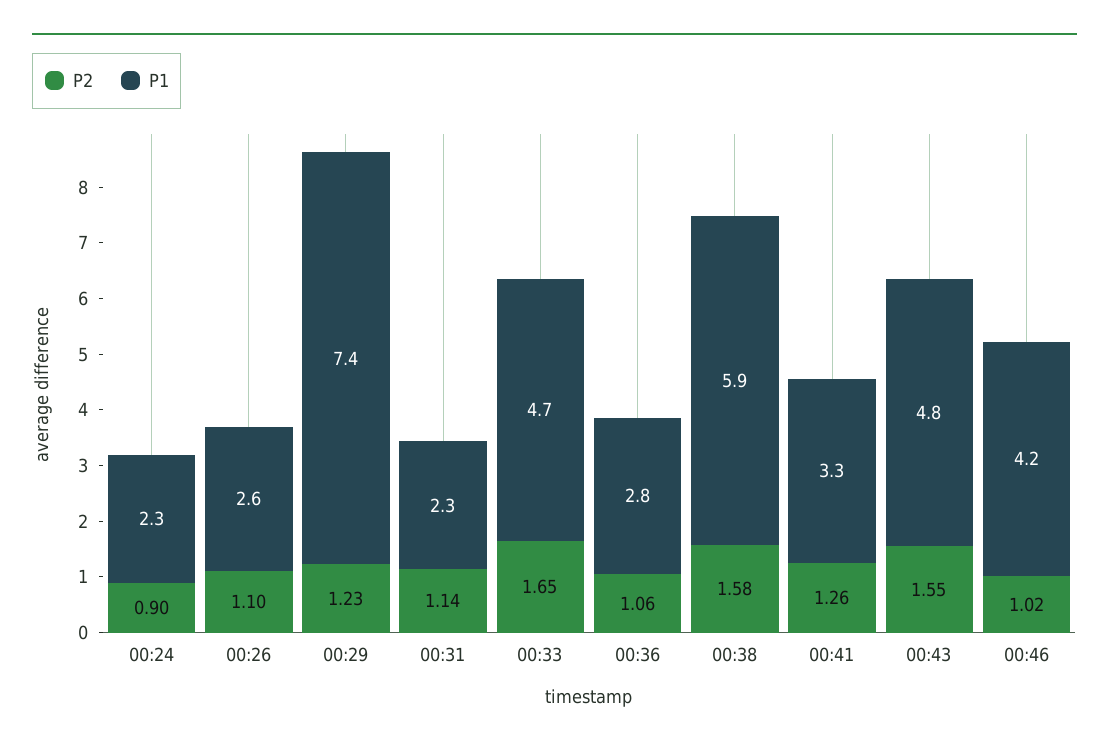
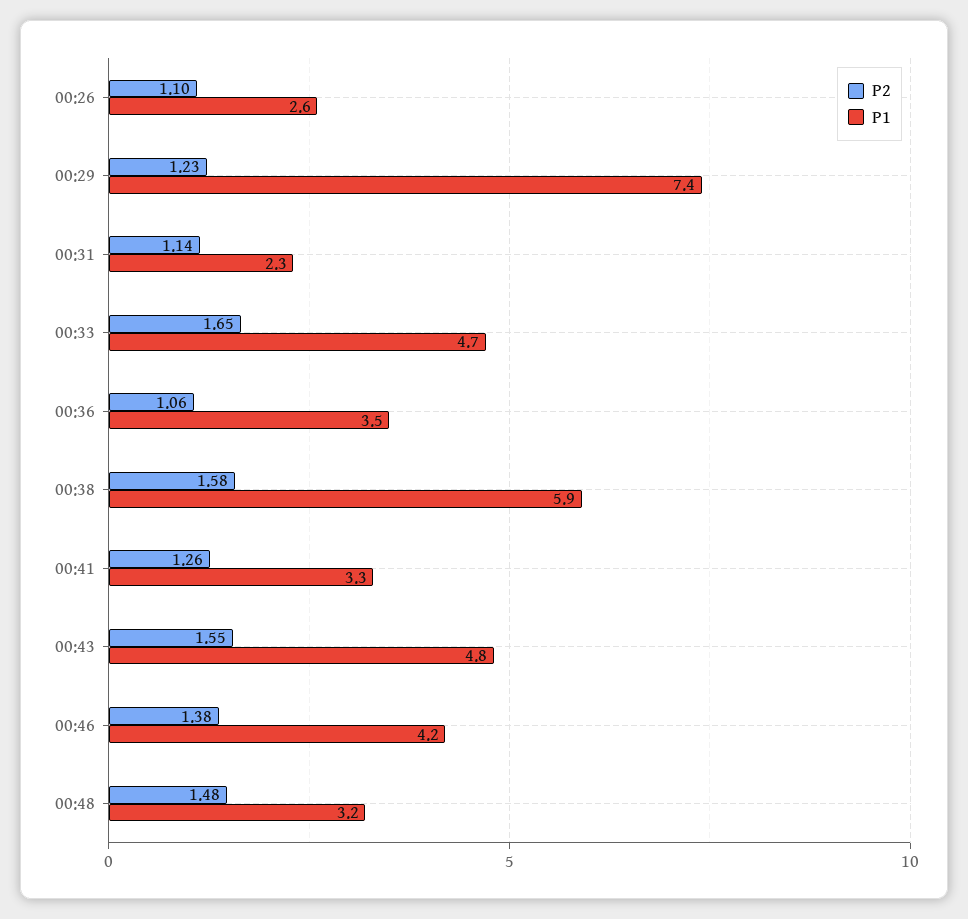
P2, 00:24: 0.9 -> none
P1, 00:24: 2.3 -> none
P1, 00:36: 2.8 -> 3.5
P2, 00:46: 1.02 -> 1.38
P2, 00:48: none -> 1.48
P1, 00:48: none -> 3.2

